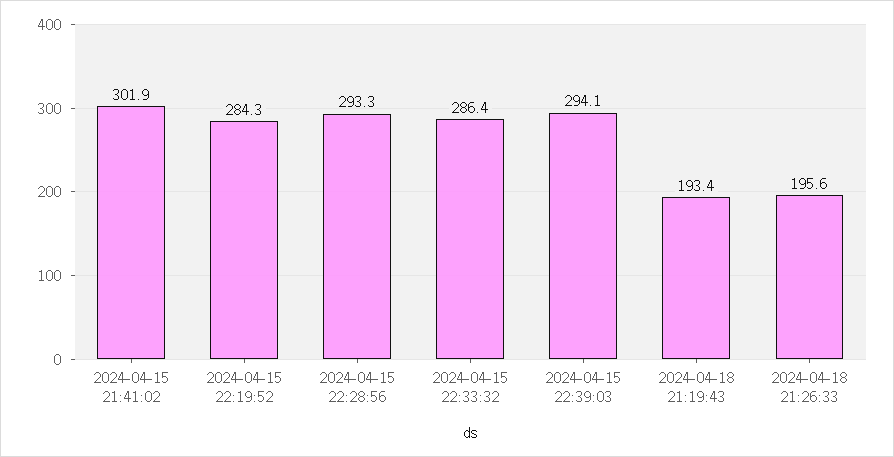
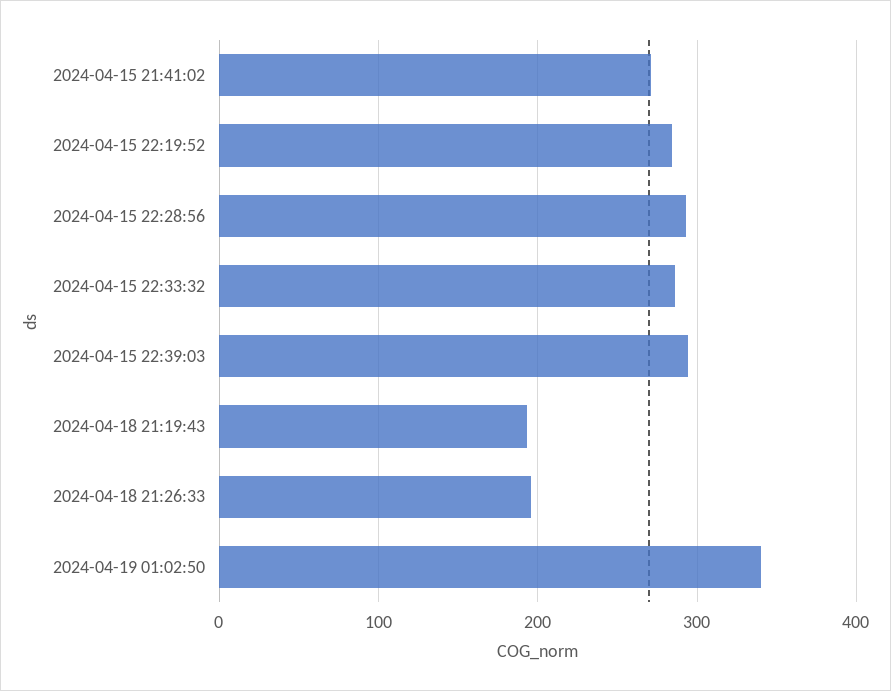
2024-04-15 21:41:02: 301.9 -> 270
2024-04-19 01:02:50: none -> 340

